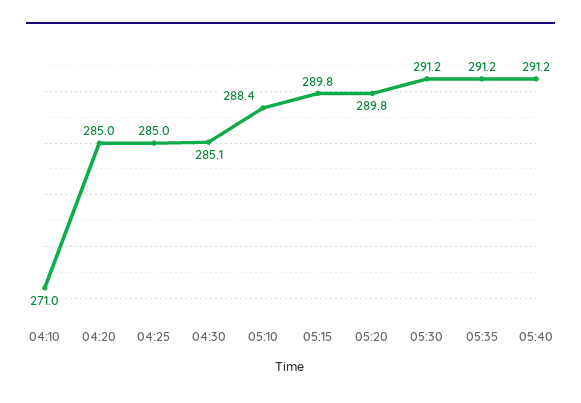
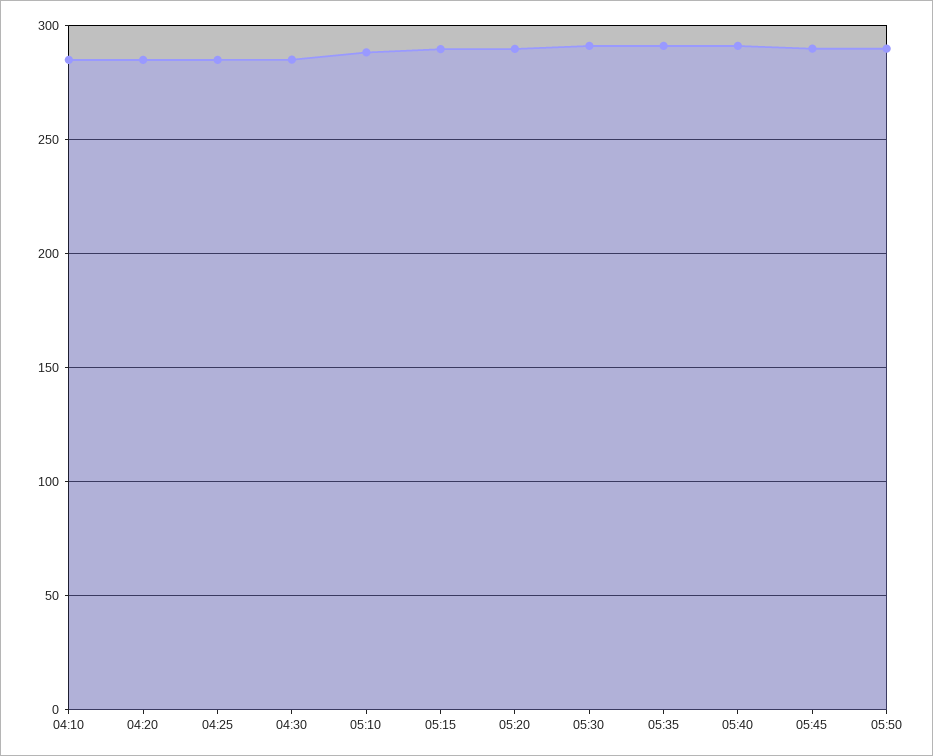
04:10: 271 -> 285
05:45: none -> 290
05:50: none -> 290

